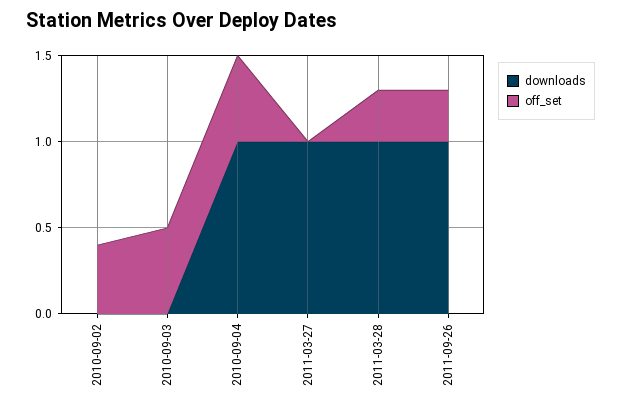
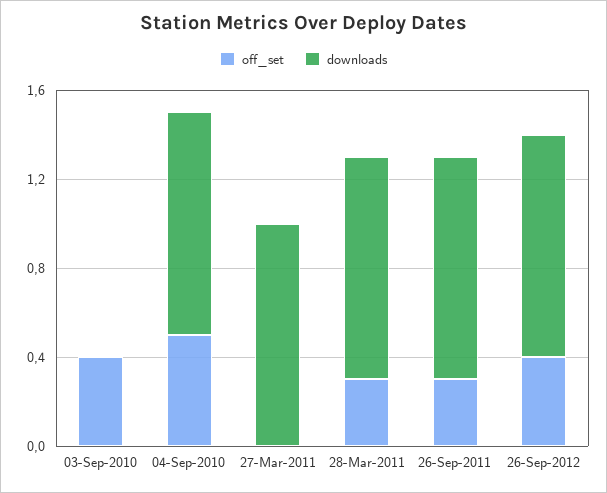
downloads, 2010-09-02: 0 -> none
off_set, 2010-09-02: 0.4 -> none
off_set, 2010-09-03: 0.5 -> 0.4
off_set, 26-Sep-2012: none -> 0.4
downloads, 26-Sep-2012: none -> 1

